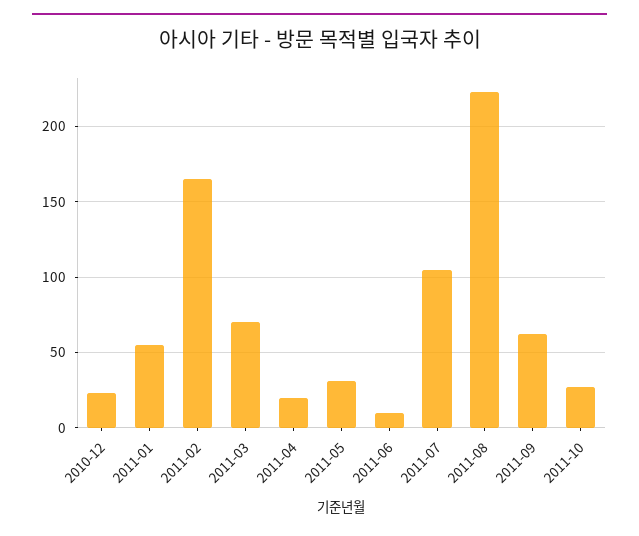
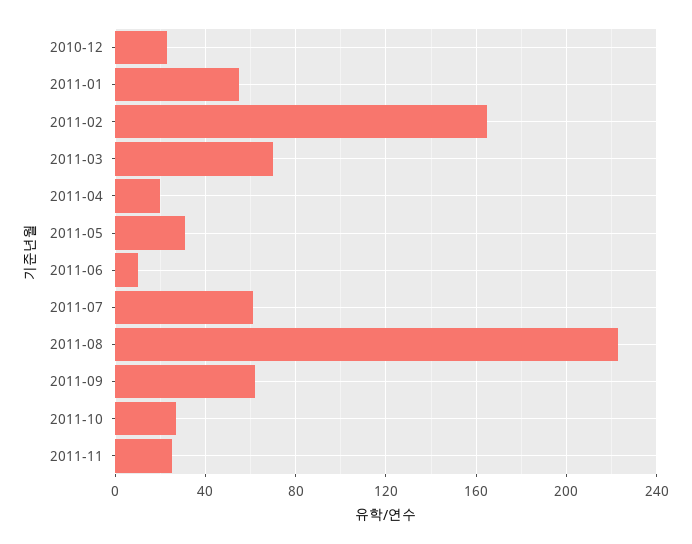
2011-07: 105 -> 60
2011-11: none -> 25

